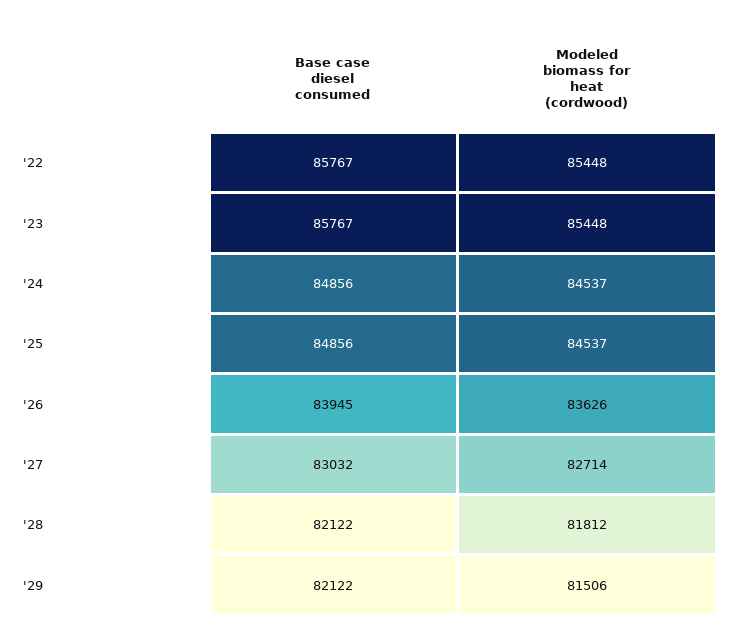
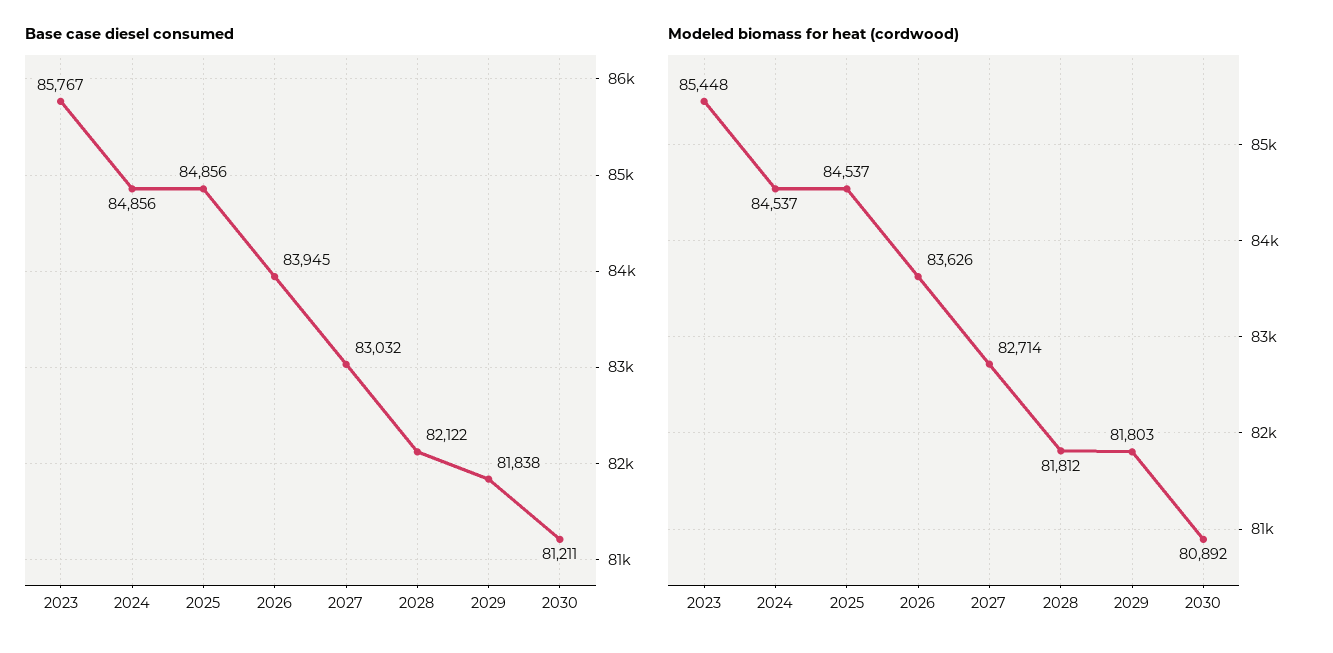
Base case diesel consumed, '22: 85767 -> none
Modeled biomass for heat (cordwood), '22: 85448 -> none
Base case diesel consumed, '29: 82122 -> 81838
Modeled biomass for heat (cordwood), '29: 81506 -> 81803
Base case diesel consumed, 2030: none -> 81211
Modeled biomass for heat (cordwood), 2030: none -> 80892

